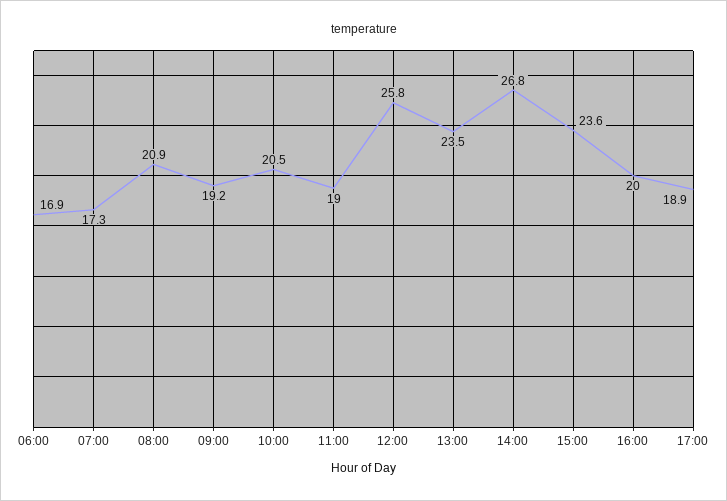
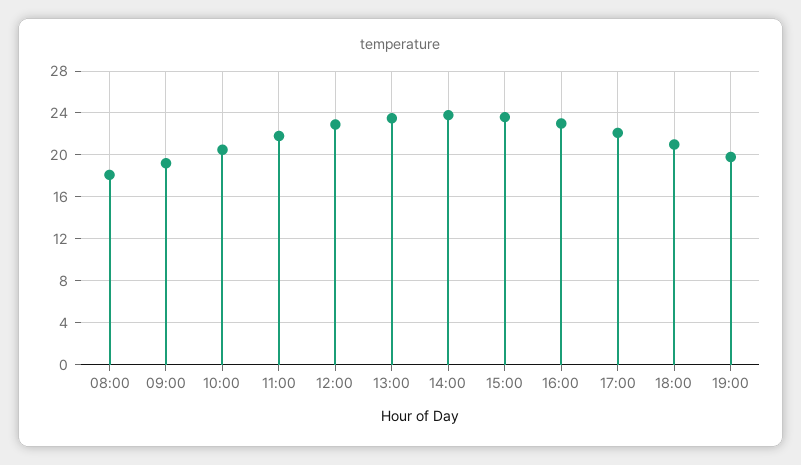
06:00: 16.9 -> none
07:00: 17.3 -> none
08:00: 20.9 -> 18
11:00: 19 -> 22
12:00: 25.8 -> 23
14:00: 26.8 -> 24
16:00: 20 -> 23
17:00: 18.9 -> 22
18:00: none -> 21
19:00: none -> 20

